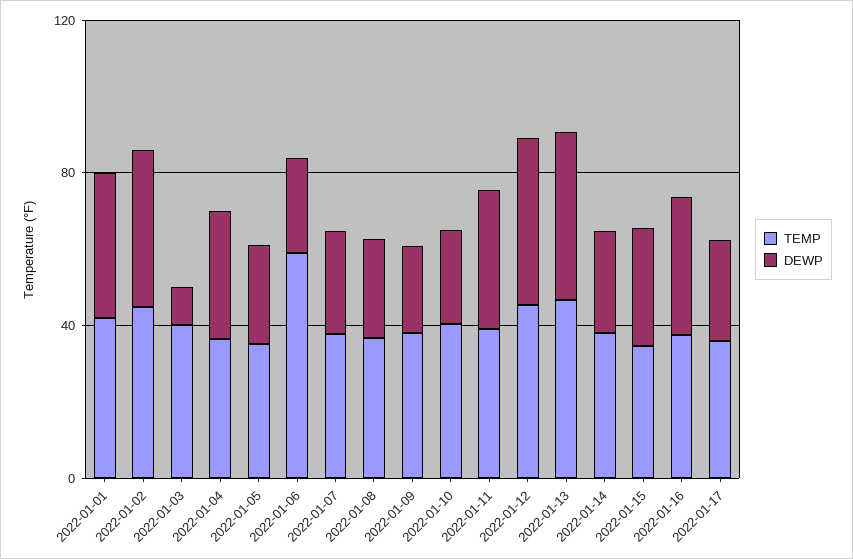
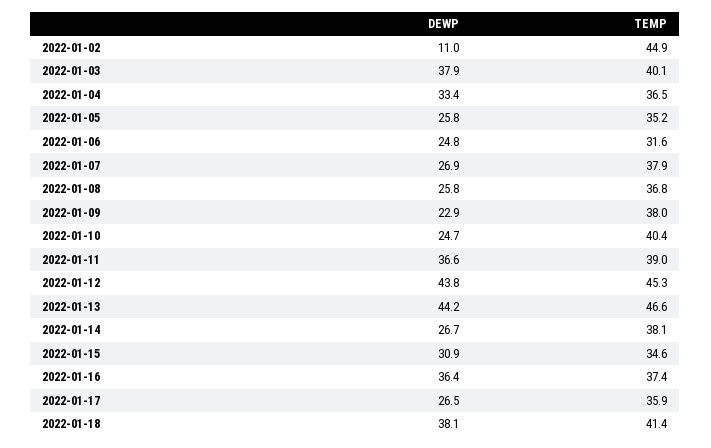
TEMP, 2022-01-01: 40 -> none
DEWP, 2022-01-01: 40 -> none
DEWP, 2022-01-02: 40 -> 11
DEWP, 2022-01-03: 10 -> 37.9
TEMP, 2022-01-06: 60 -> 31.6
DEWP, 2022-01-18: none -> 38.1
TEMP, 2022-01-18: none -> 41.4

